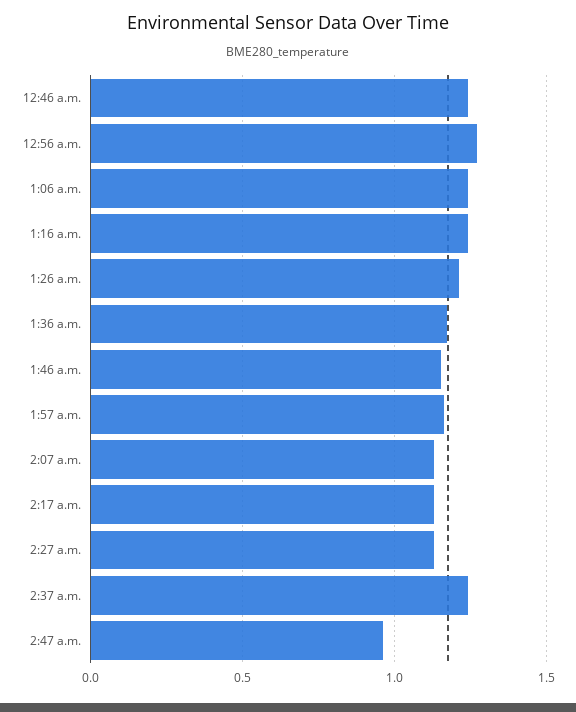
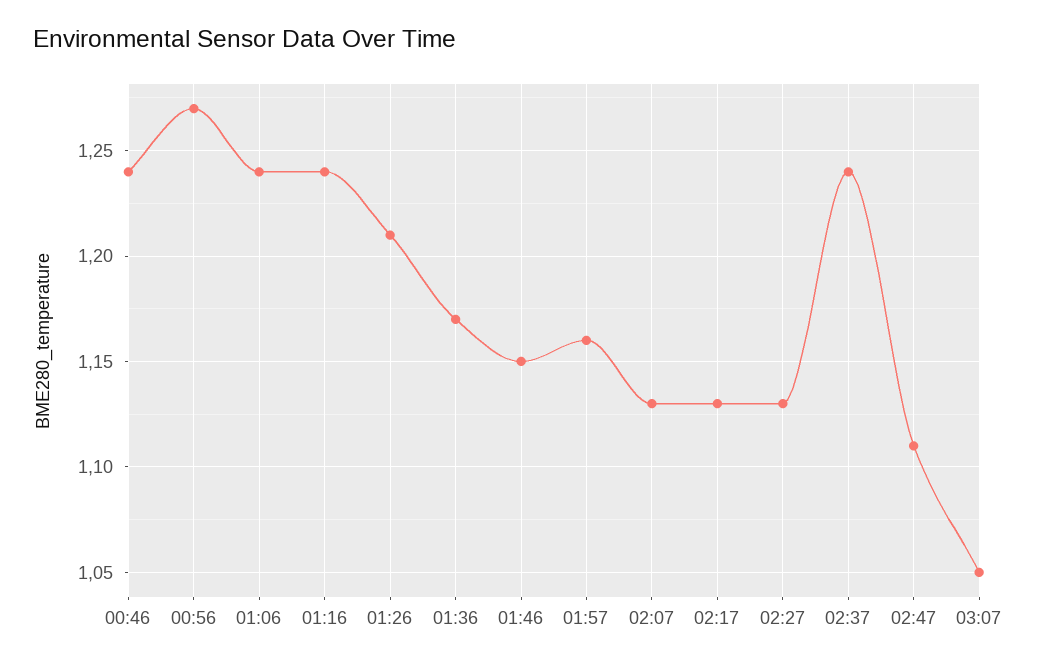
2:47 a.m.: 0.95 -> 1.11
03:07: none -> 1.05

